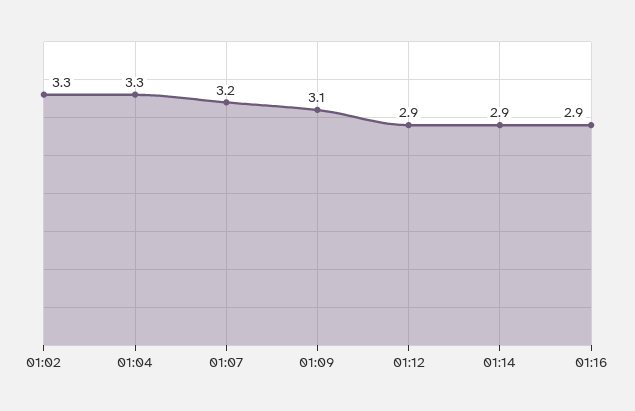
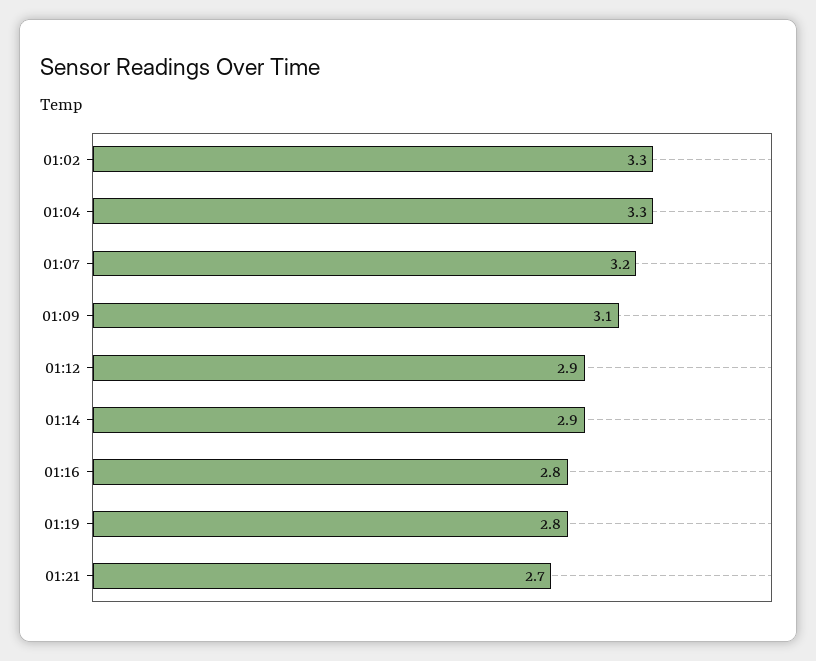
01:16: 2.9 -> 2.8
01:19: none -> 2.8
01:21: none -> 2.7

